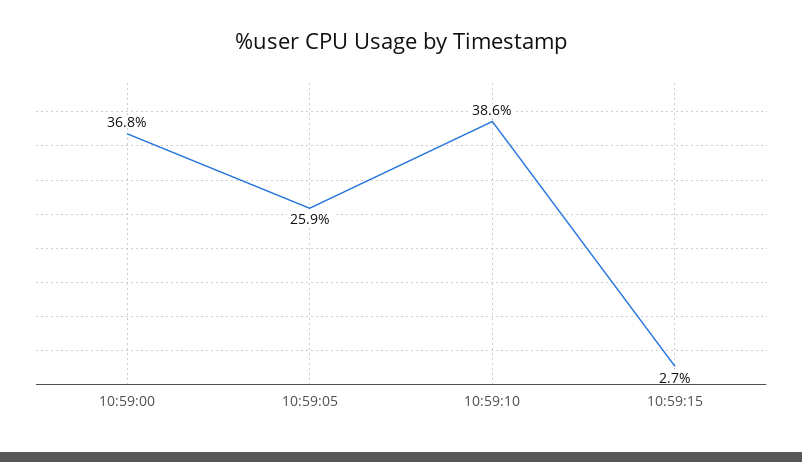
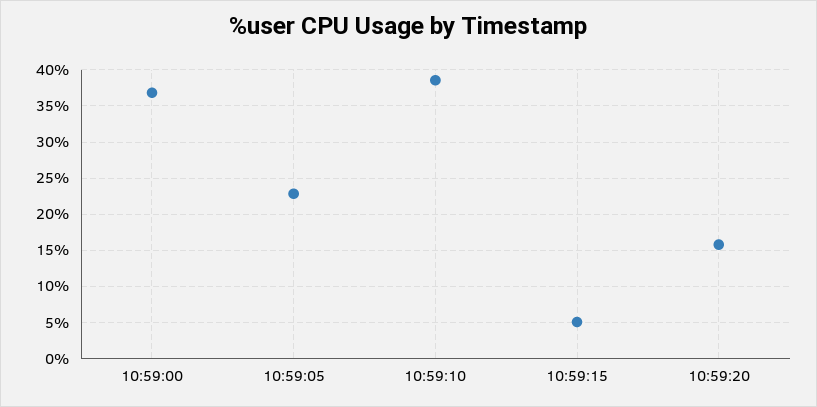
10:59:05: 25.9 -> 23
10:59:15: 2.7 -> 5
10:59:20: none -> 16

